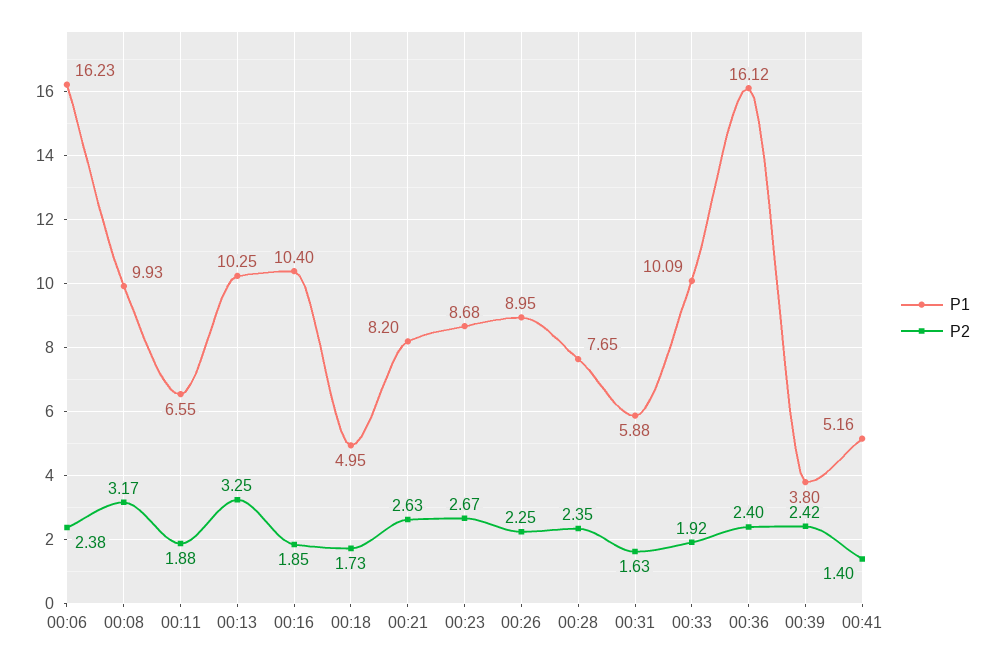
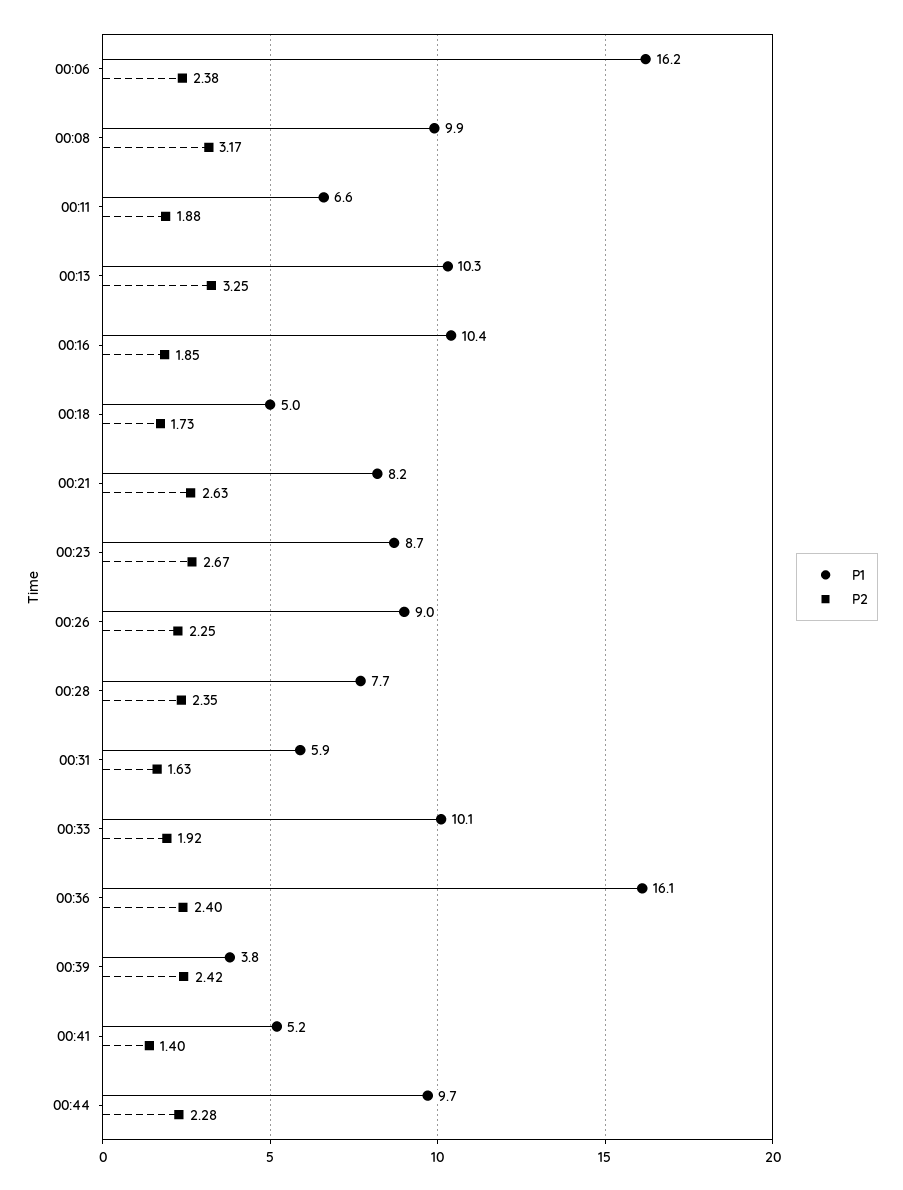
P1, 00:44: none -> 9.7
P2, 00:44: none -> 2.28

